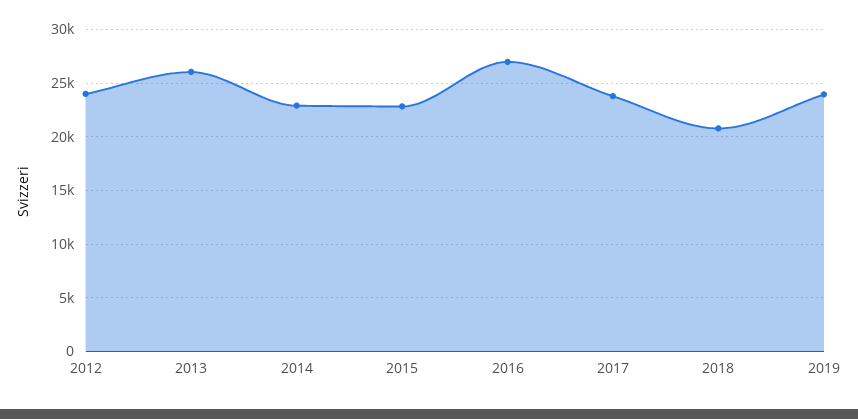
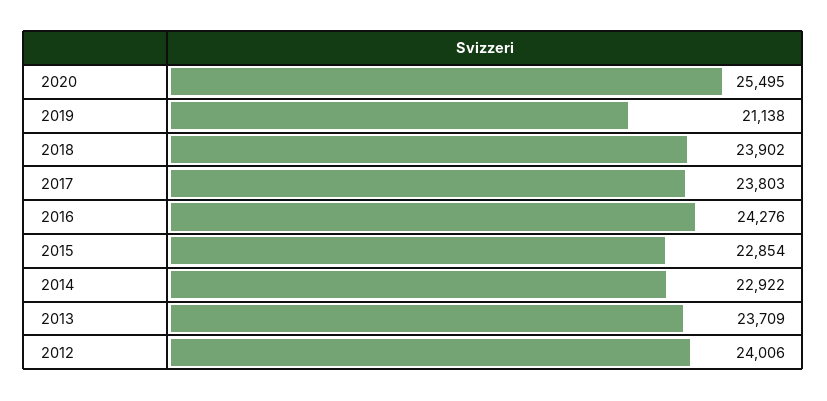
2013: 26000 -> 23709
2016: 27000 -> 24276
2018: 21000 -> 23902
2019: 24000 -> 21138
2020: none -> 25495

